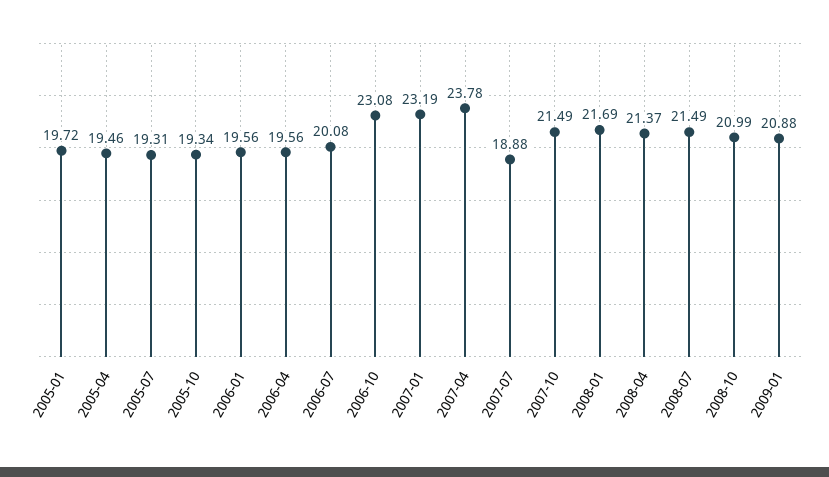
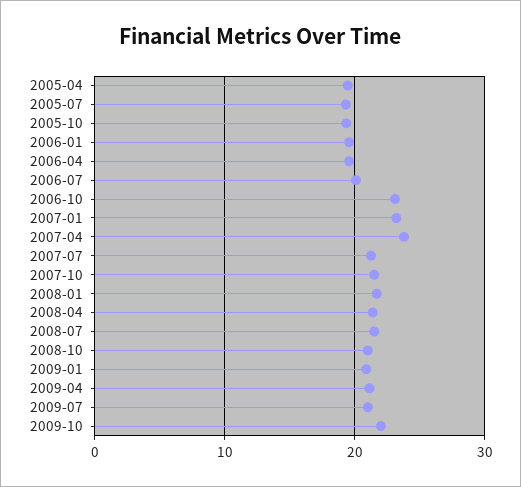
2005-01: 19.72 -> none
2007-07: 18.88 -> 21
2009-04: none -> 21
2009-07: none -> 21
2009-10: none -> 22

